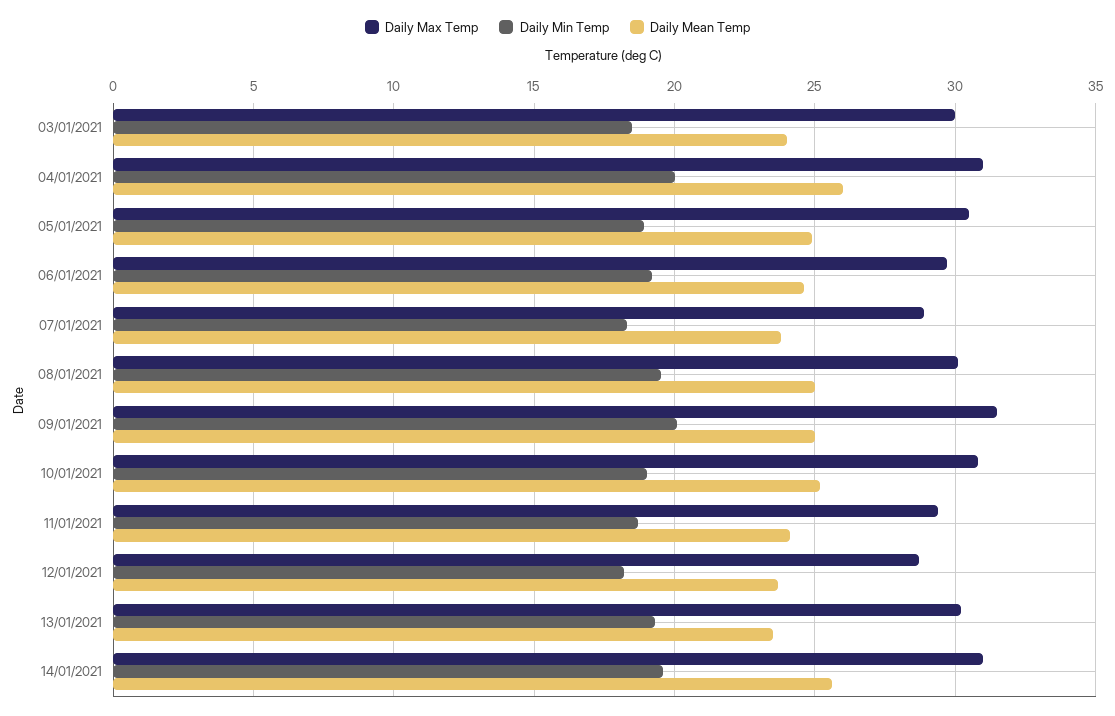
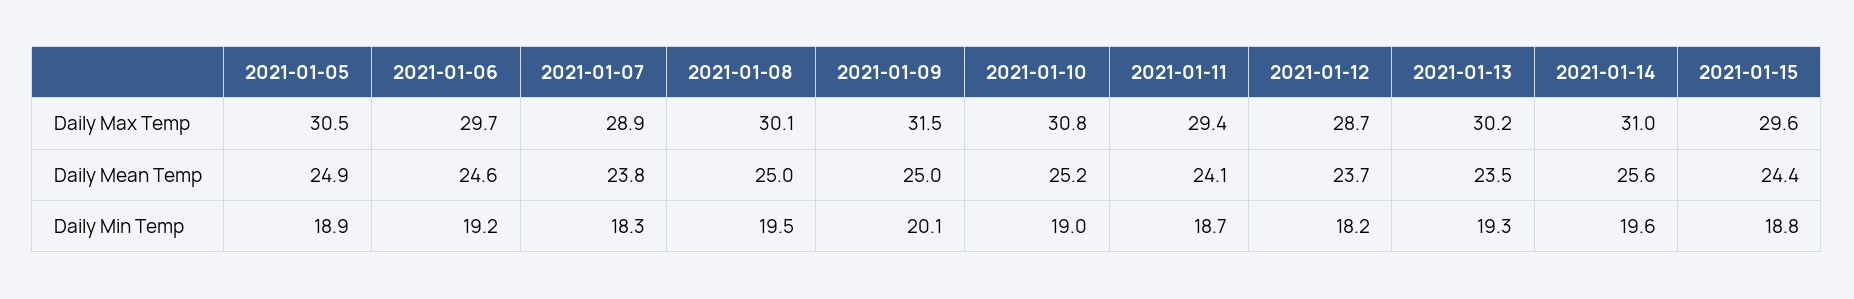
Daily Max Temp, 03/01/2021: 30 -> none
Daily Min Temp, 03/01/2021: 18.5 -> none
Daily Mean Temp, 03/01/2021: 24 -> none
Daily Max Temp, 04/01/2021: 31 -> none
Daily Min Temp, 04/01/2021: 20 -> none
Daily Mean Temp, 04/01/2021: 26 -> none
Daily Max Temp, 2021-01-15: none -> 29.6
Daily Mean Temp, 2021-01-15: none -> 24.4
Daily Min Temp, 2021-01-15: none -> 18.8

